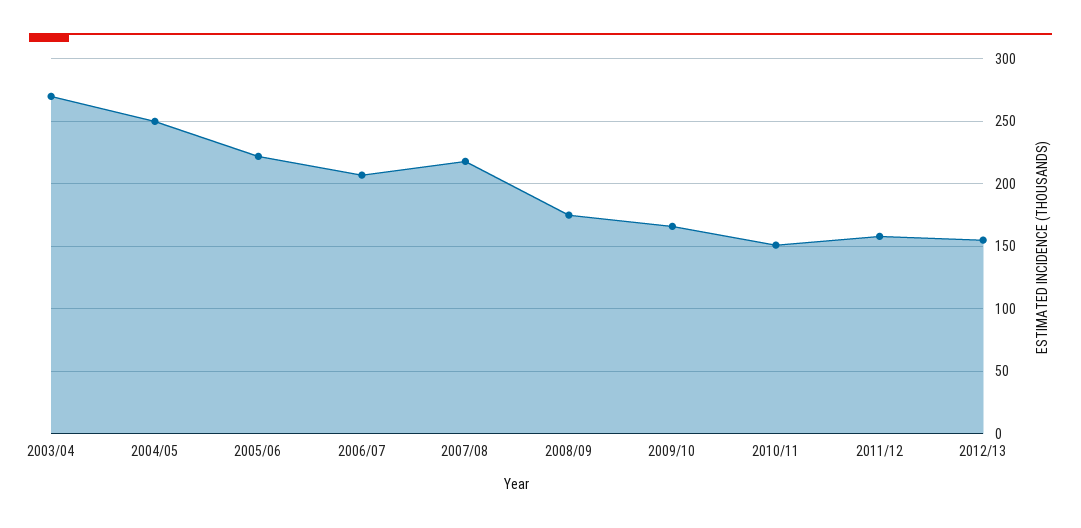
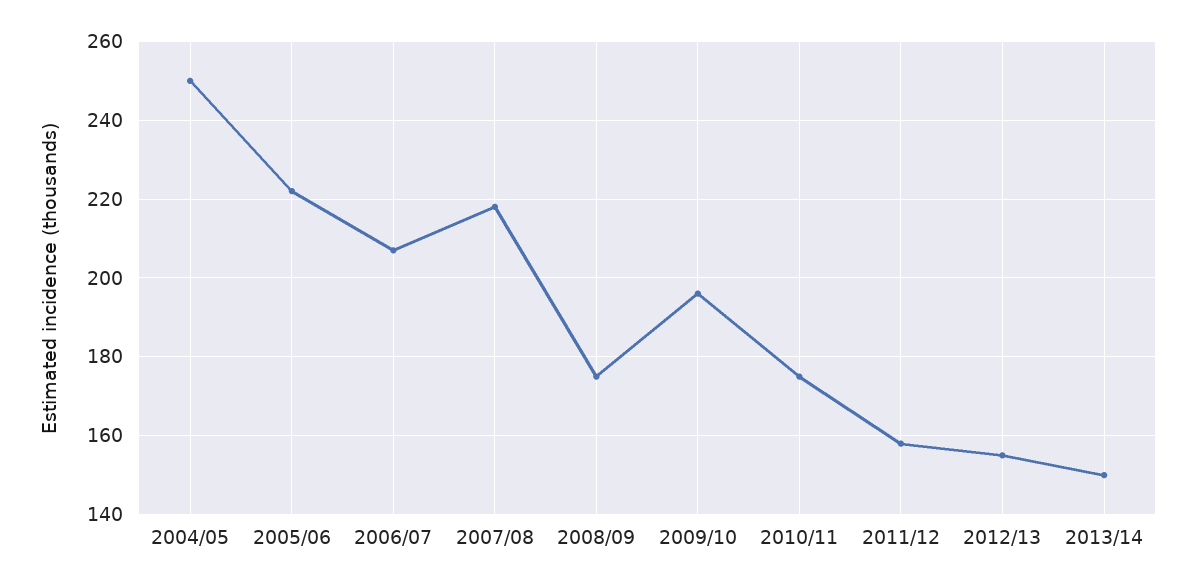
2003/04: 270 -> none
2009/10: 165 -> 195
2010/11: 150 -> 175
2013/14: none -> 150

